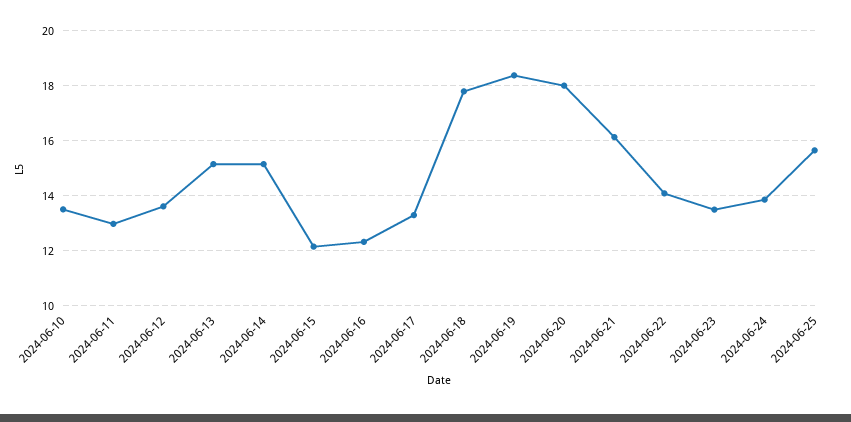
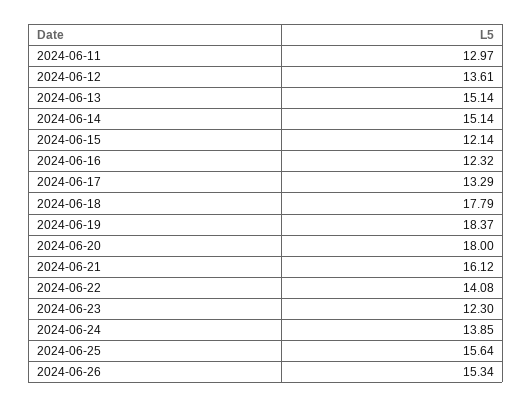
2024-06-10: 13.5 -> none
2024-06-23: 13.5 -> 12.3
2024-06-26: none -> 15.34

